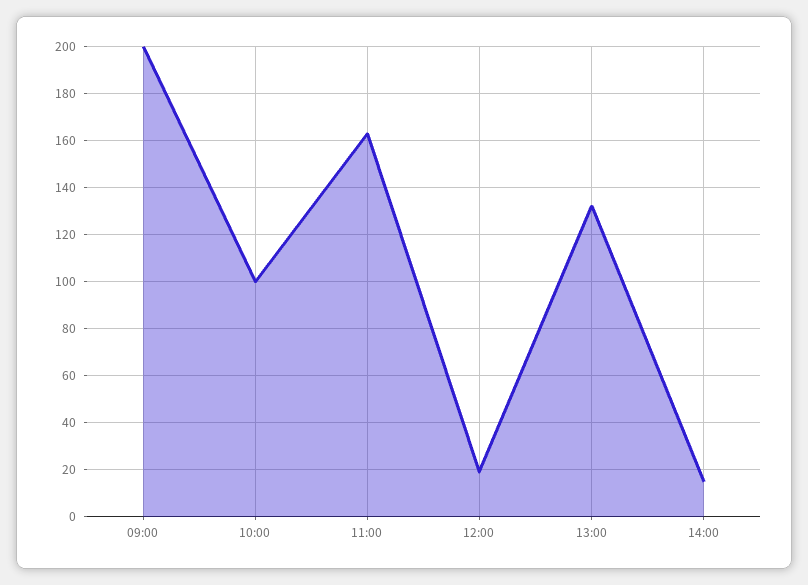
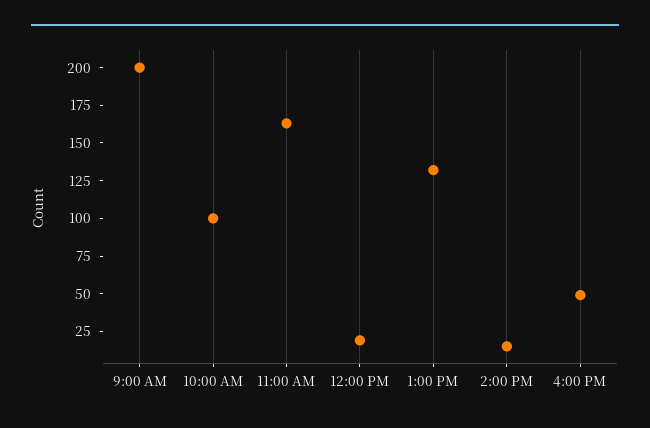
4:00 PM: none -> 50

